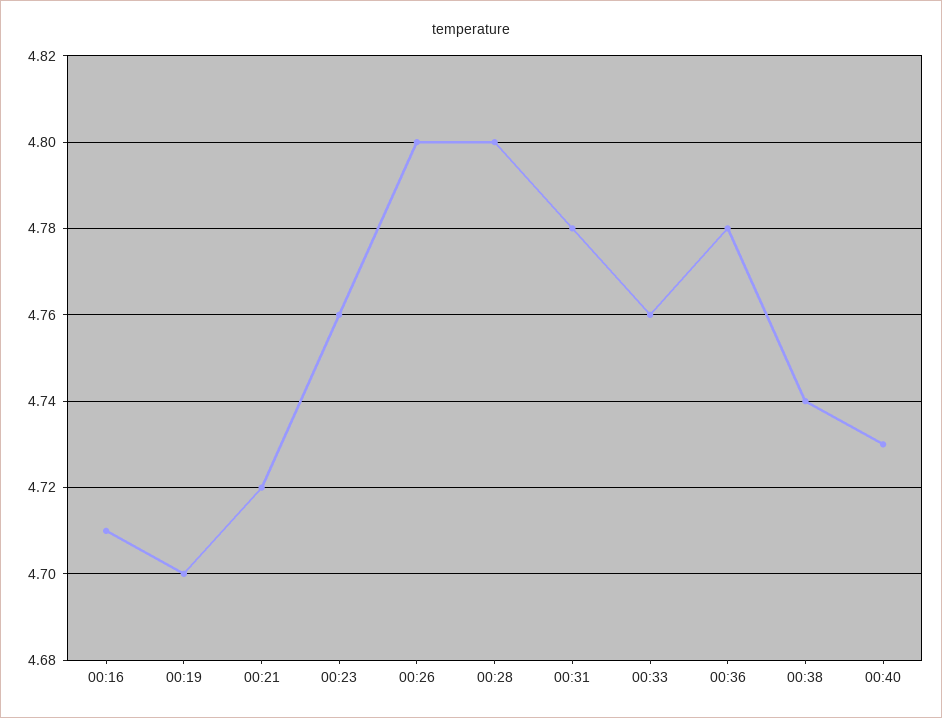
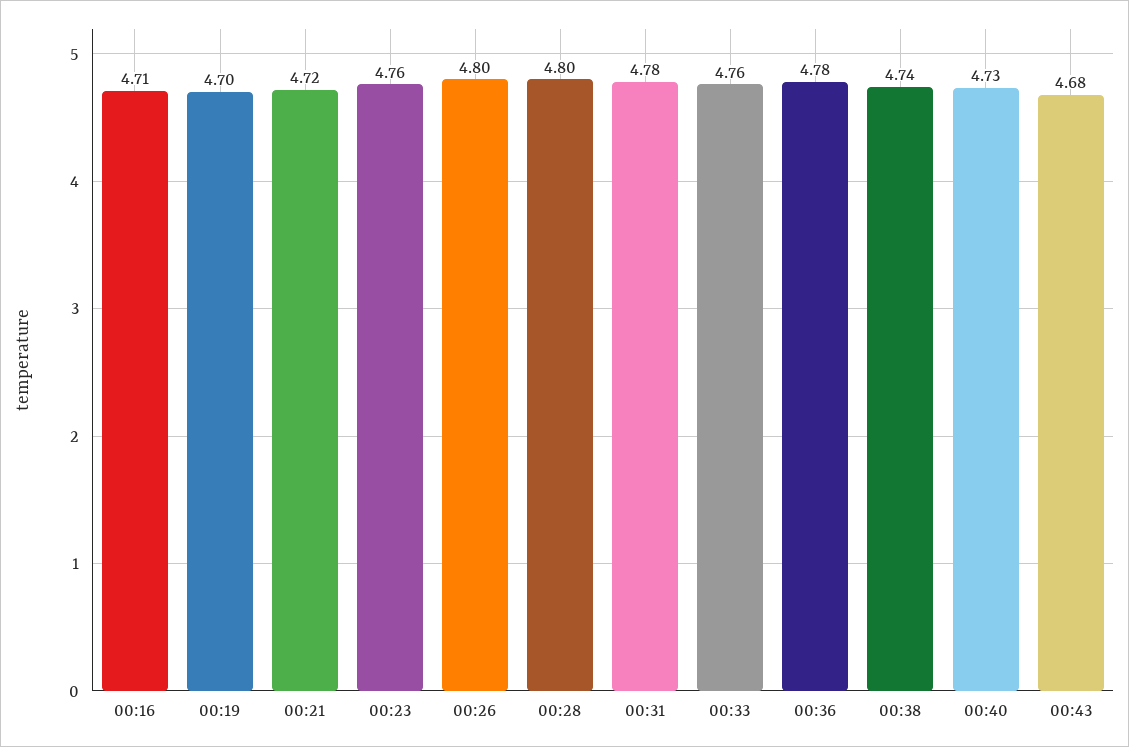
00:43: none -> 4.68

